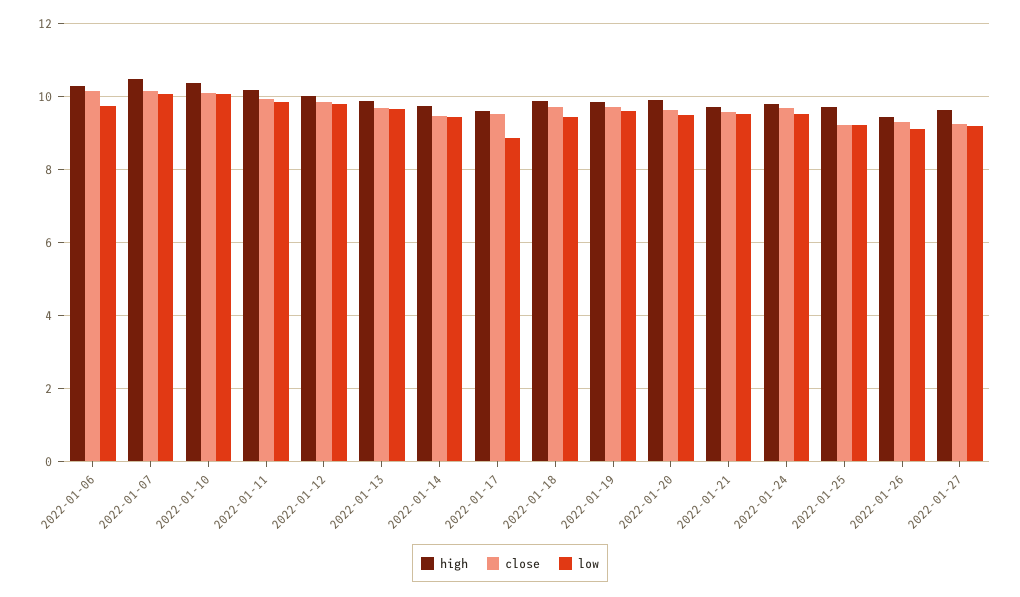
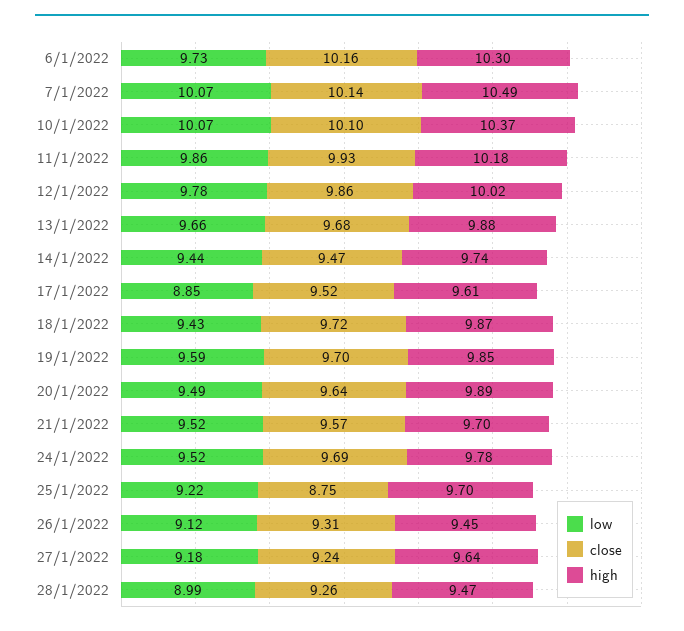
close, 2022-01-25: 9.2 -> 8.75
low, 28/1/2022: none -> 8.99
close, 28/1/2022: none -> 9.26
high, 28/1/2022: none -> 9.47

